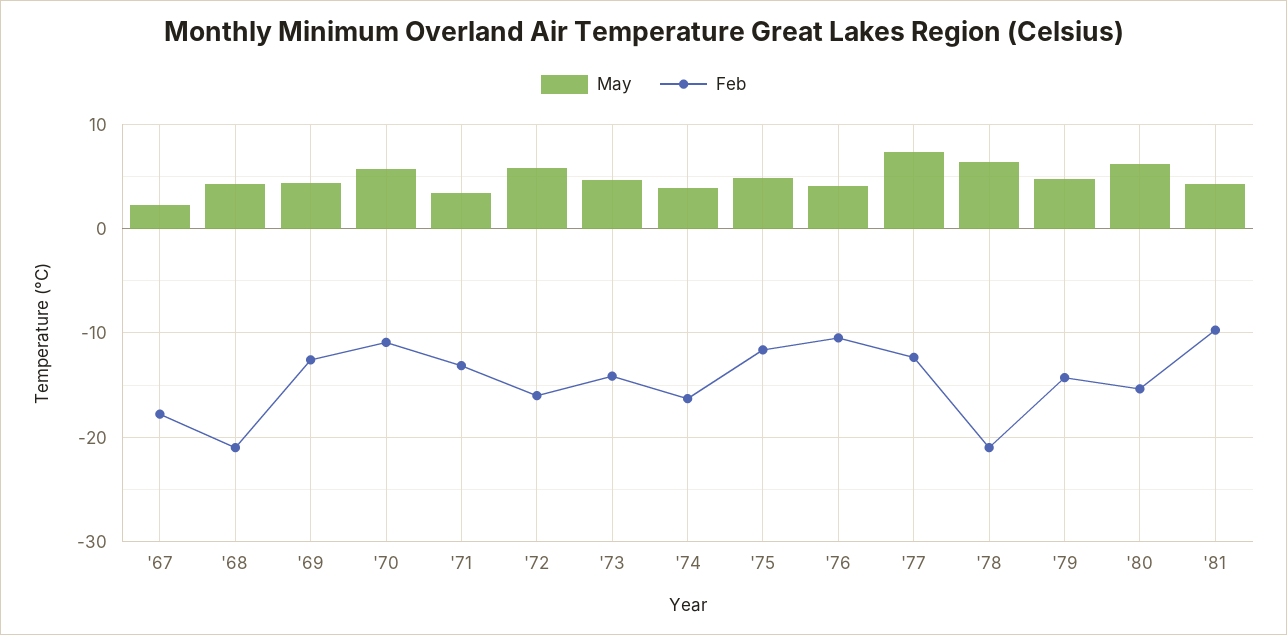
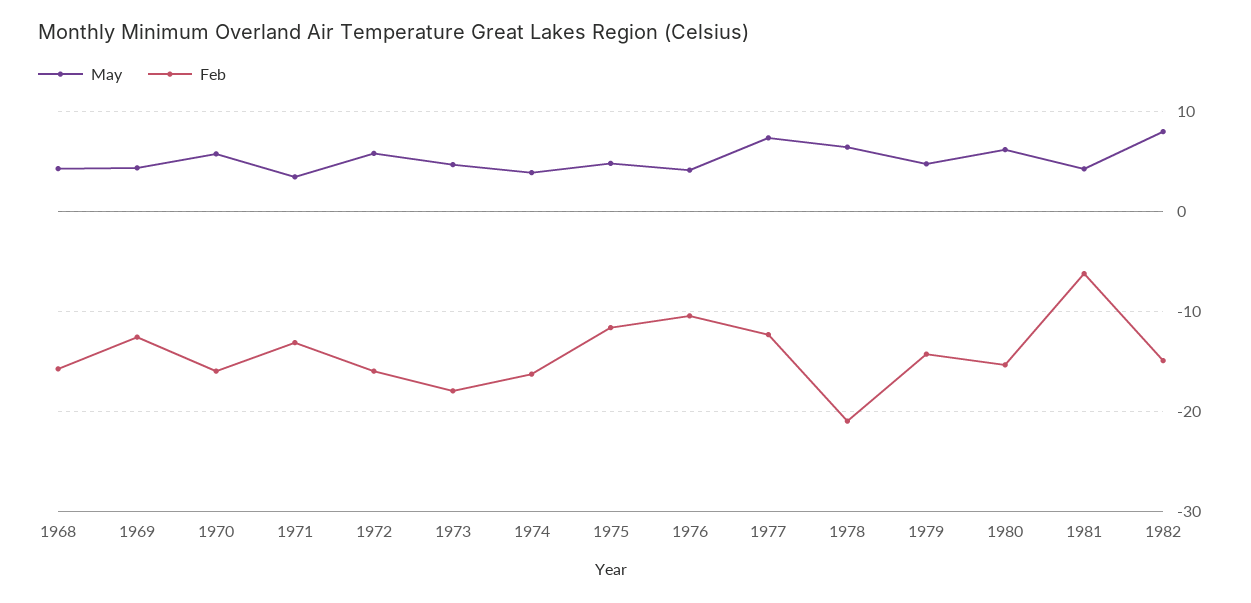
May, '67: 2 -> none
Feb, '67: -18 -> none
Feb, '68: -21 -> -16
Feb, '70: -11 -> -16
Feb, '73: -14 -> -18
Feb, '81: -10 -> -6
May, 1982: none -> 8
Feb, 1982: none -> -15

